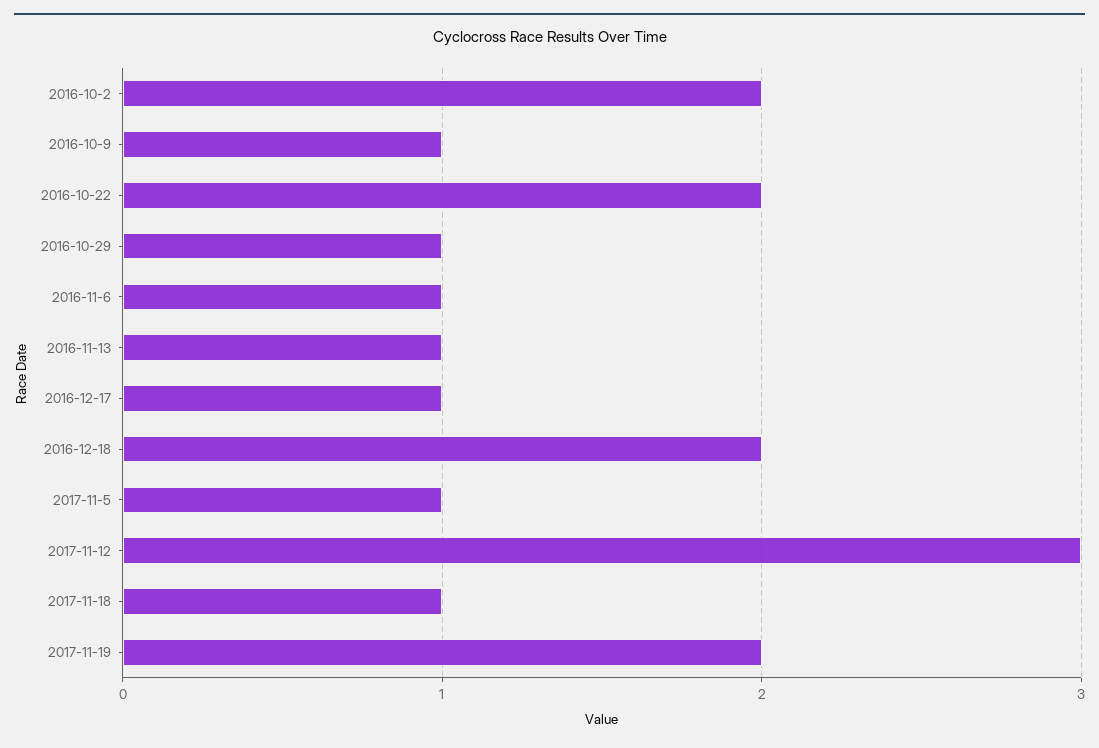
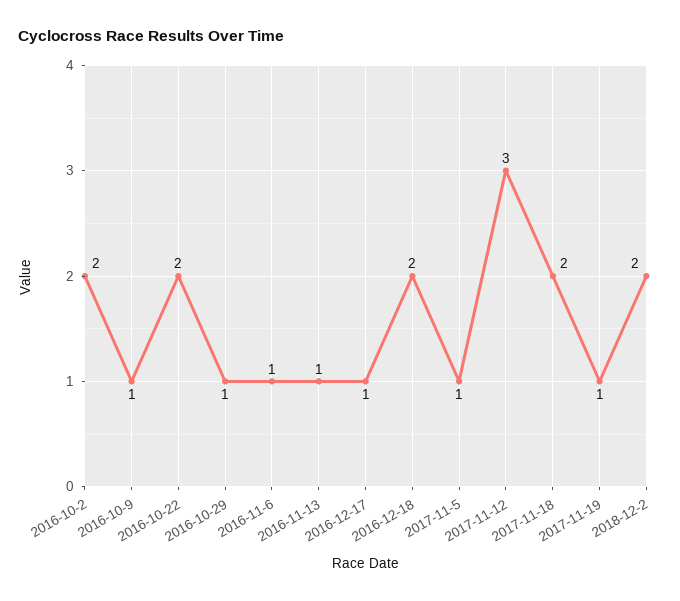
2017-11-18: 1 -> 2
2017-11-19: 2 -> 1
2018-12-2: none -> 2

